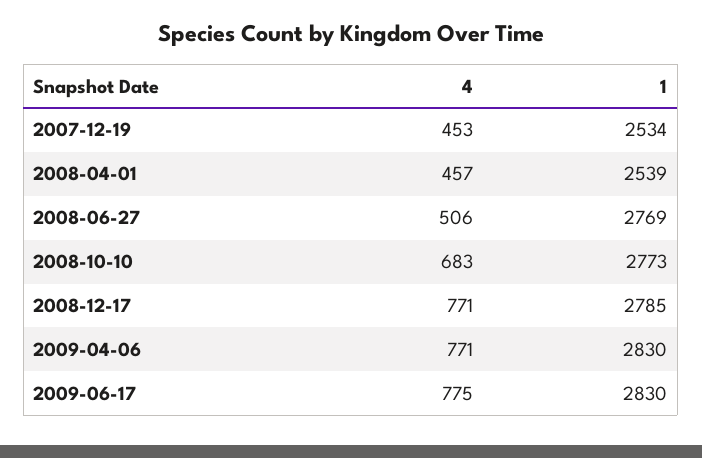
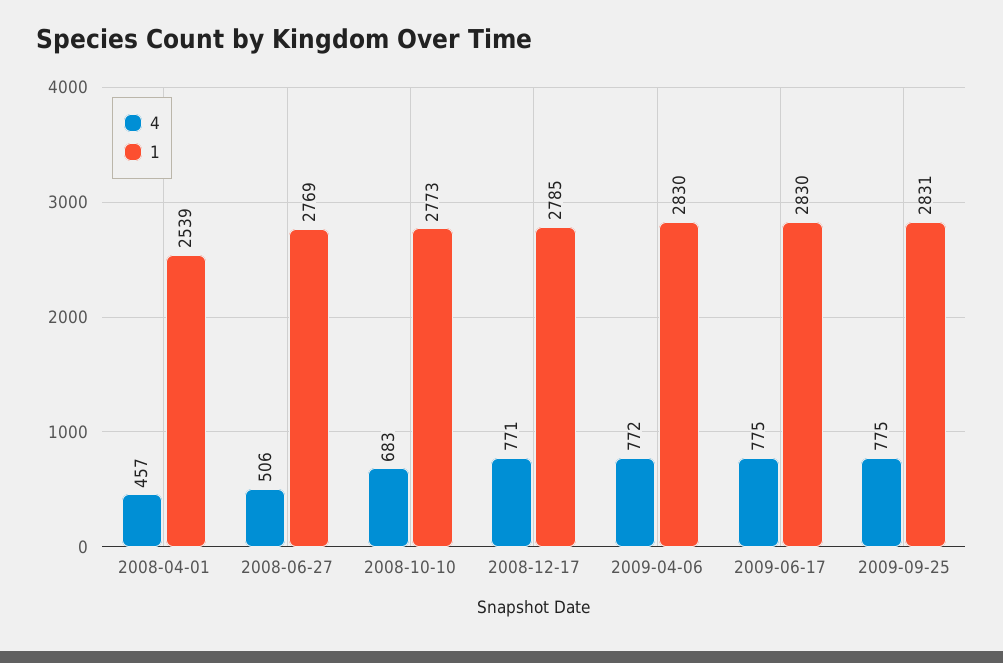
4, 2007-12-19: 453 -> none
1, 2007-12-19: 2534 -> none
4, 2009-04-06: 771 -> 772
4, 2009-09-25: none -> 775
1, 2009-09-25: none -> 2831

